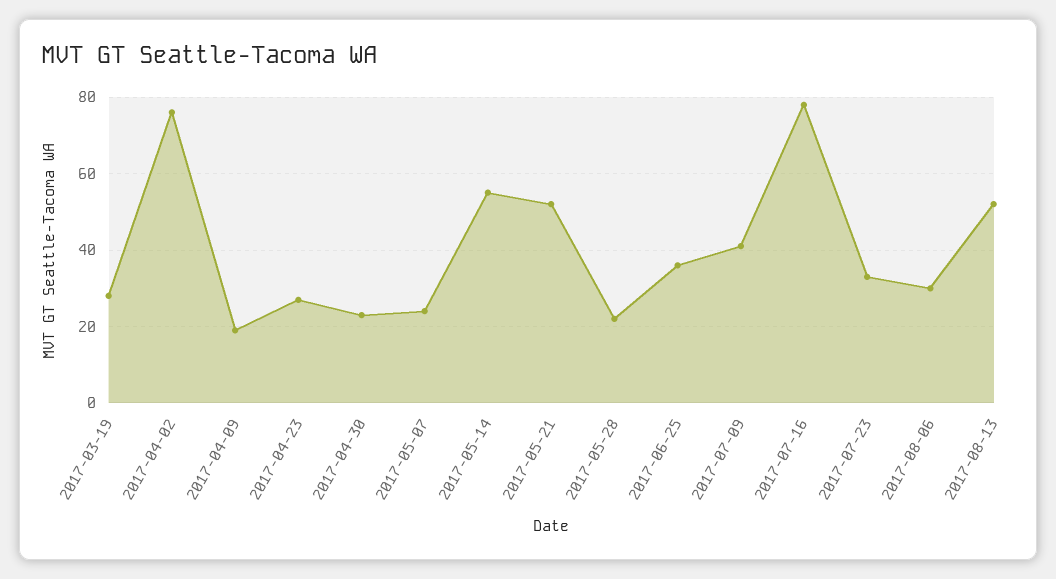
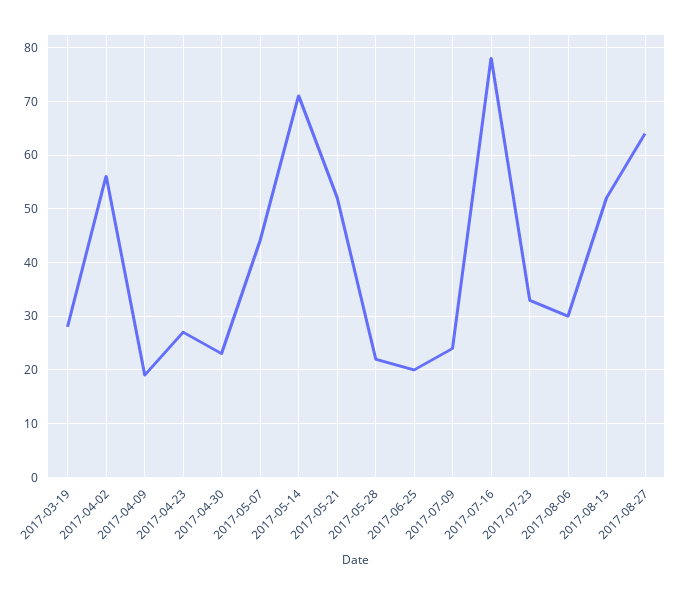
2017-04-02: 75 -> 55
2017-05-07: 25 -> 45
2017-05-14: 55 -> 70
2017-06-25: 35 -> 20
2017-07-09: 40 -> 25
2017-08-27: none -> 65

